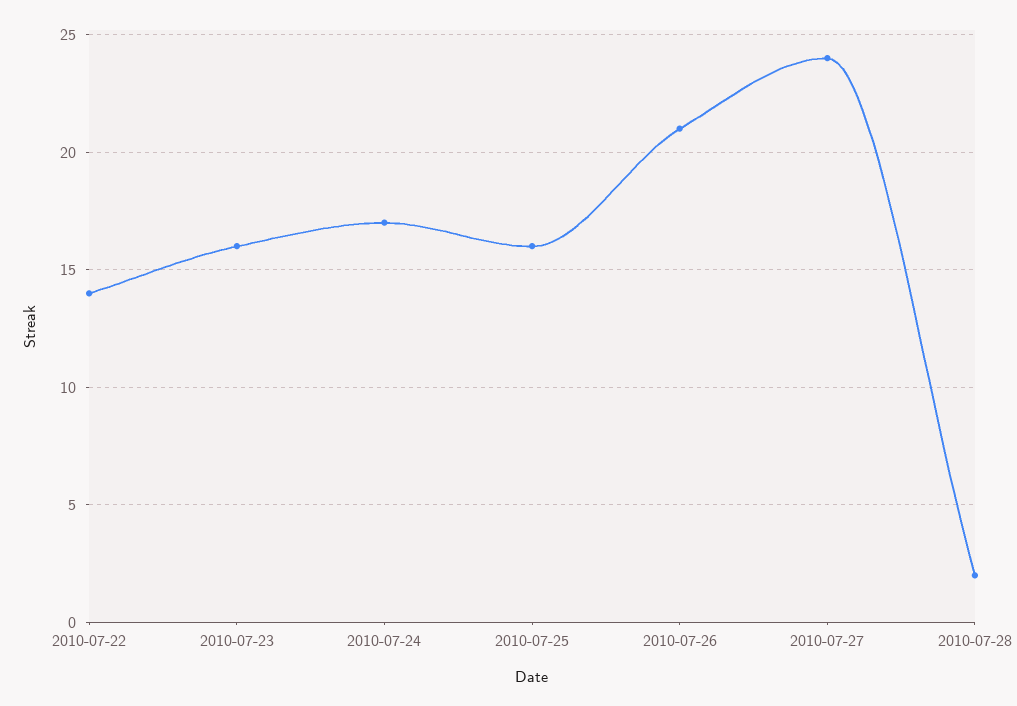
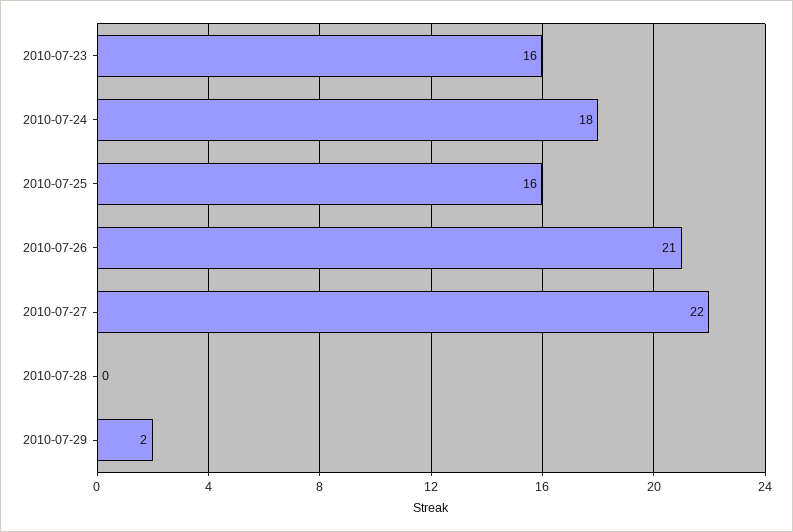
2010-07-22: 14 -> none
2010-07-24: 17 -> 18
2010-07-27: 24 -> 22
2010-07-28: 2 -> 0
2010-07-29: none -> 2

